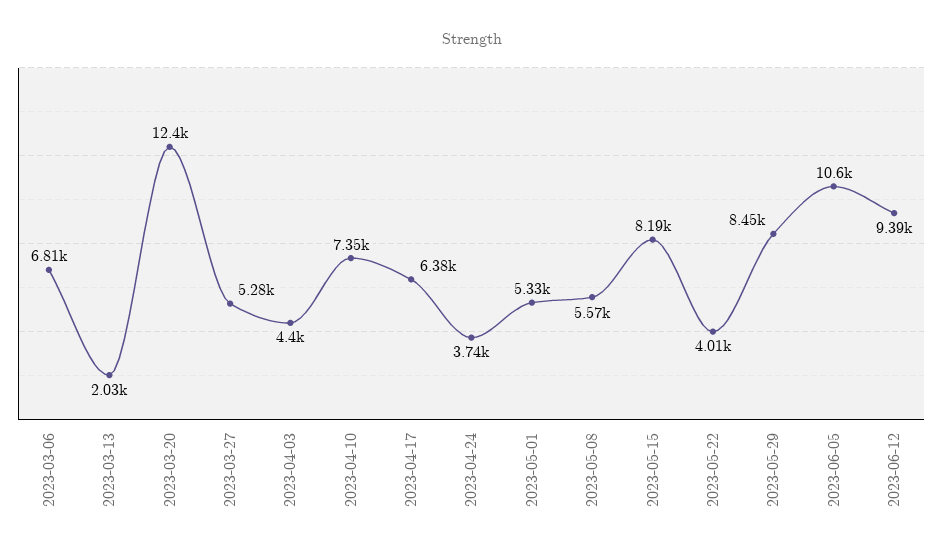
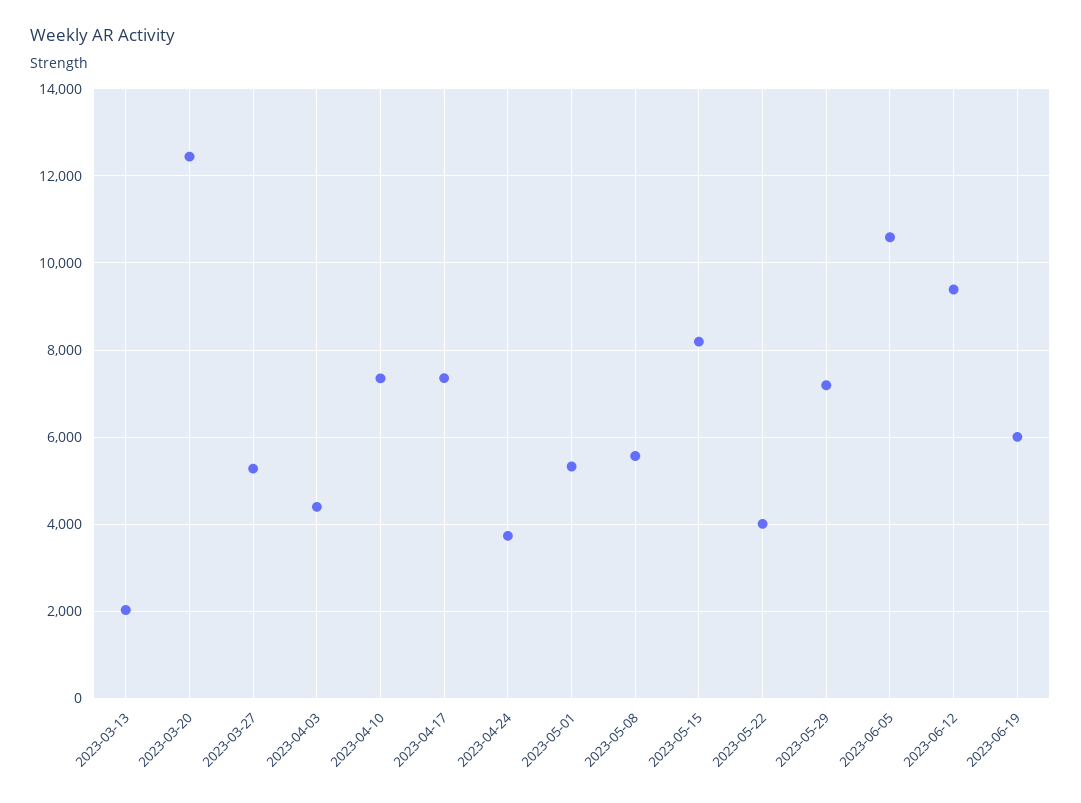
2023-03-06: 6810 -> none
2023-04-17: 6380 -> 7400
2023-05-29: 8450 -> 7200
2023-06-19: none -> 6000

